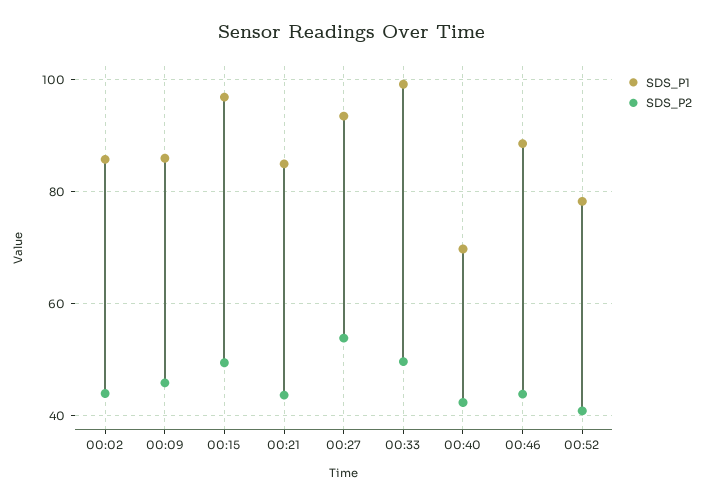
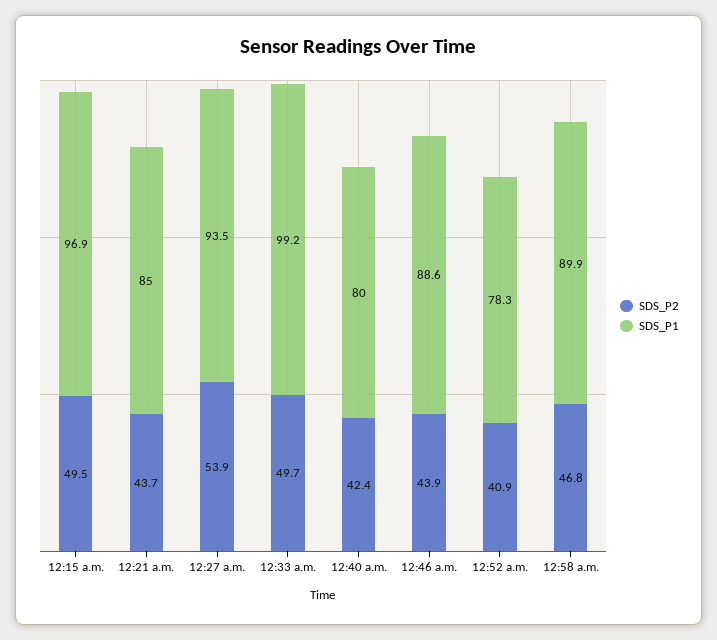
SDS_P1, 00:02: 86 -> none
SDS_P2, 00:02: 44 -> none
SDS_P1, 00:09: 86 -> none
SDS_P2, 00:09: 46 -> none
SDS_P1, 00:40: 70 -> 80
SDS_P2, 12:58 a.m.: none -> 46.8
SDS_P1, 12:58 a.m.: none -> 89.9

